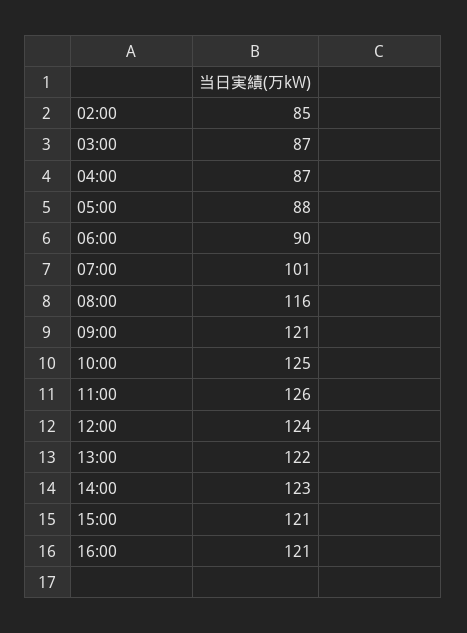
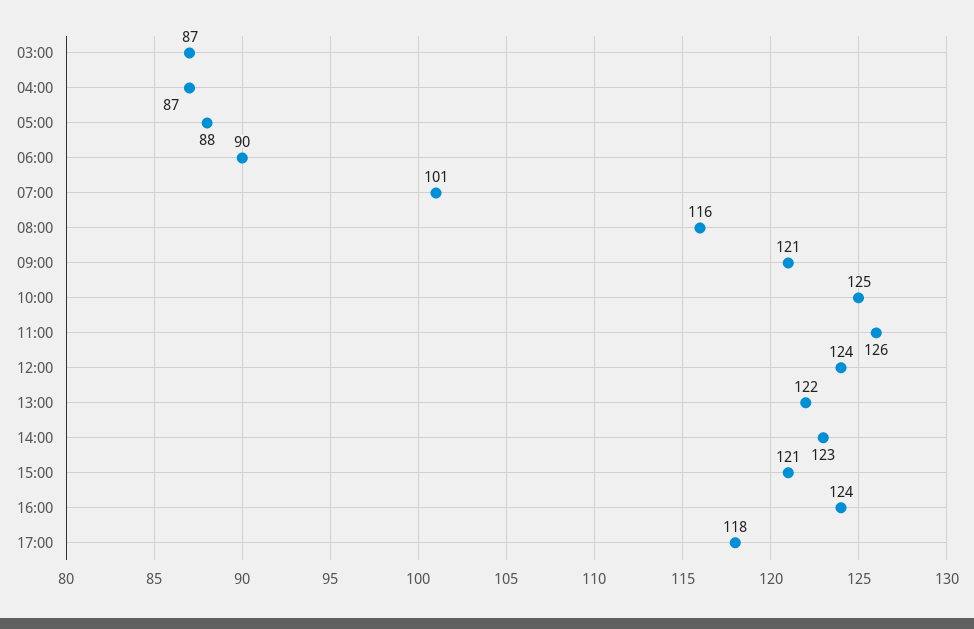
02:00: 85 -> none
16:00: 121 -> 124
17:00: none -> 118

